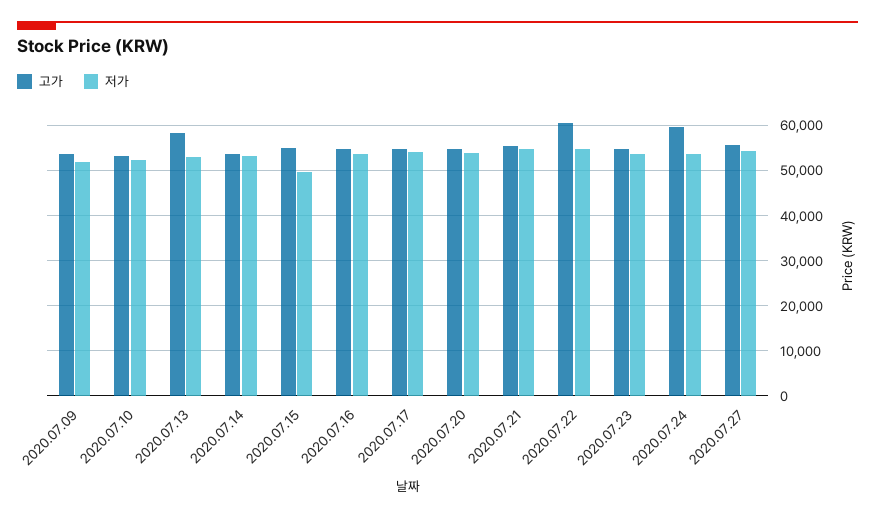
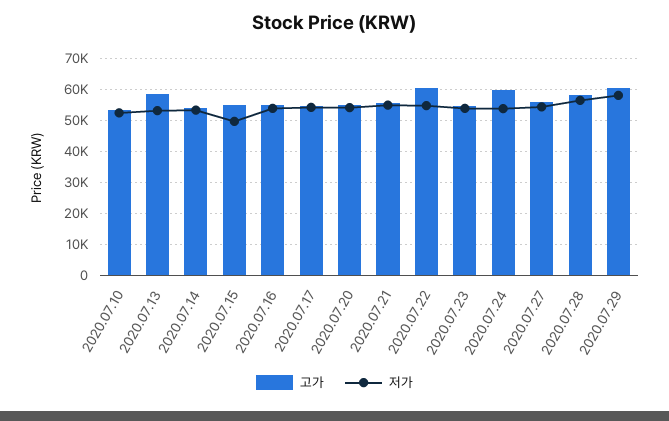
고가, 2020.07.09: 54000 -> none
저가, 2020.07.09: 52000 -> none
고가, 2020.07.28: none -> 58000
저가, 2020.07.28: none -> 56000
고가, 2020.07.29: none -> 60000
저가, 2020.07.29: none -> 58000

